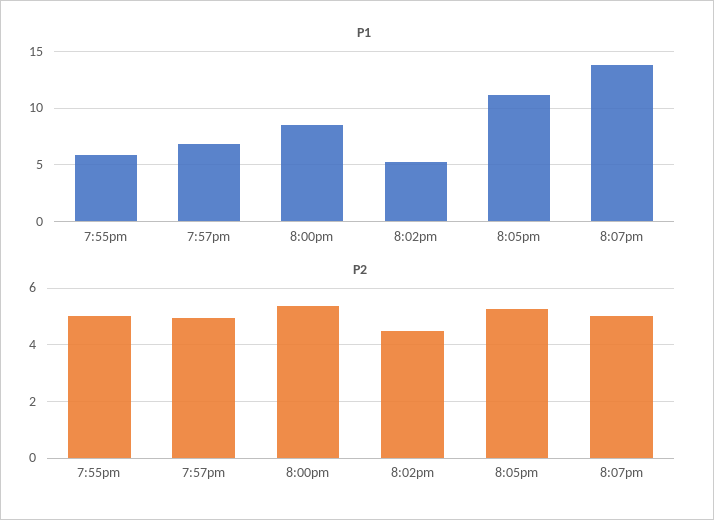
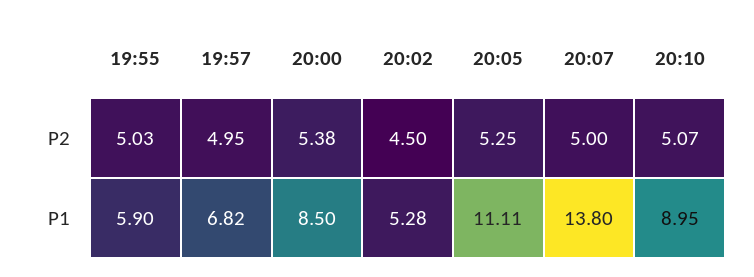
P2, 20:10: none -> 5.07
P1, 20:10: none -> 8.95

